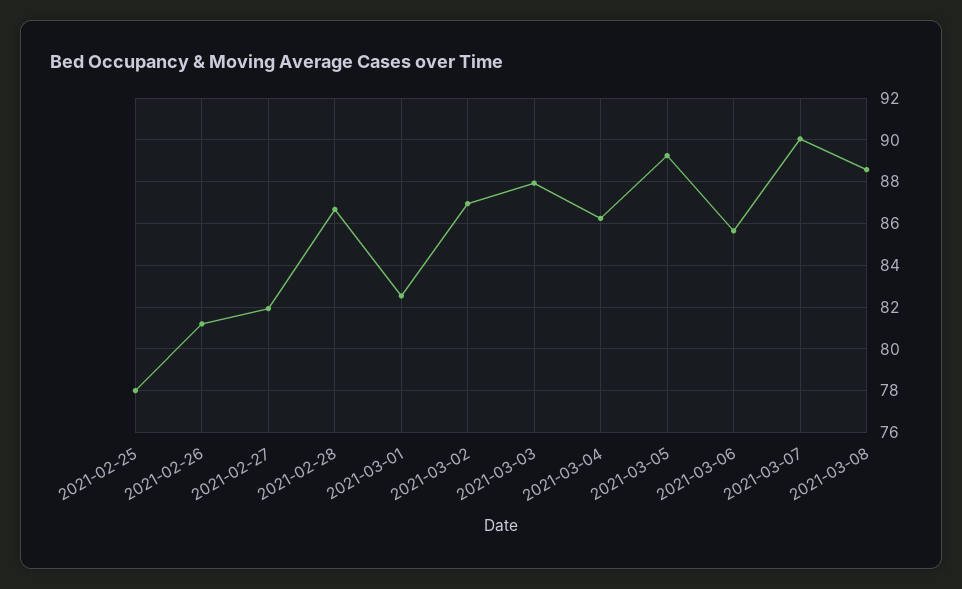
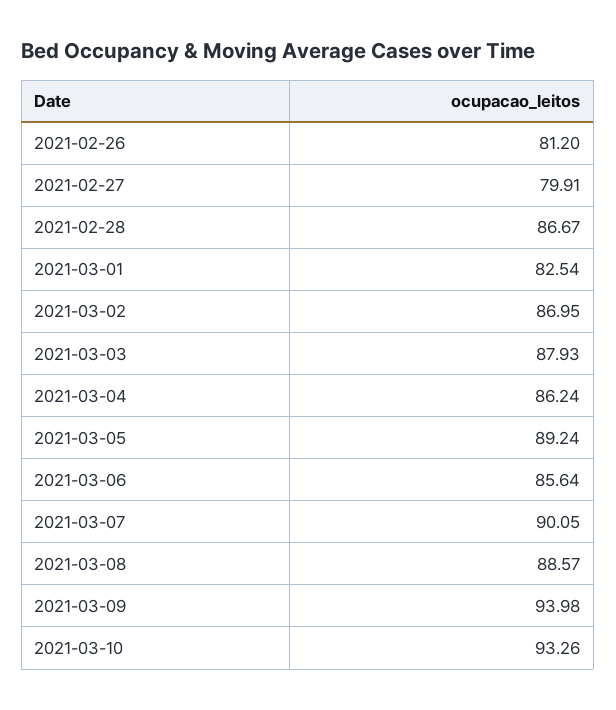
2021-02-25: 78 -> none
2021-02-27: 82 -> 79.91
2021-03-09: none -> 93.98
2021-03-10: none -> 93.26

